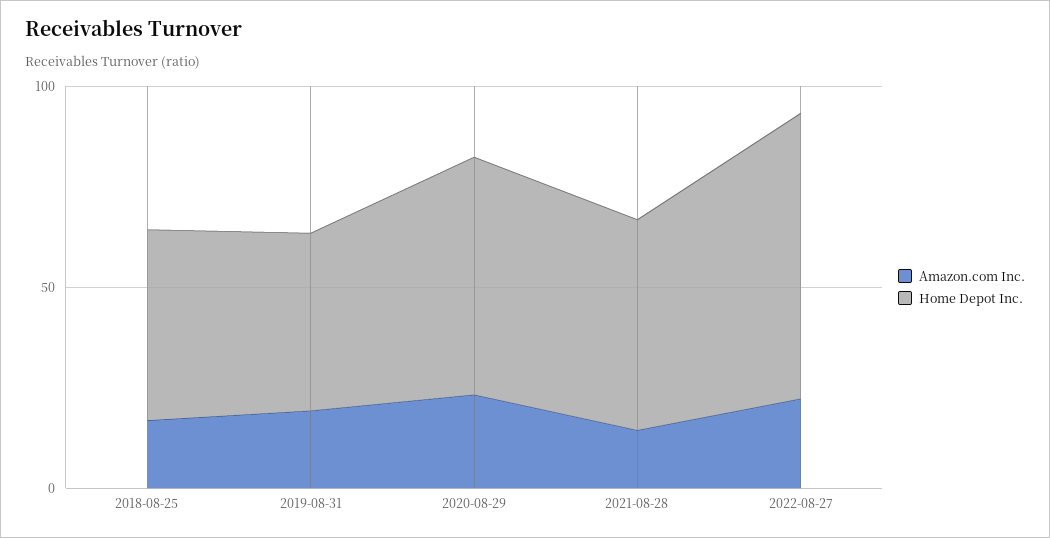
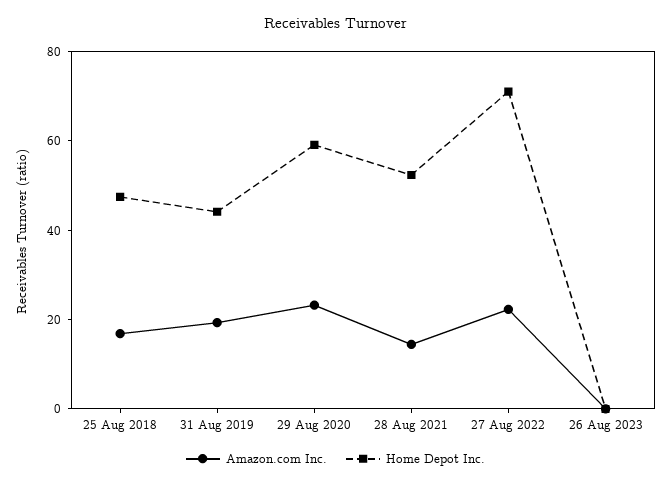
Amazon.com Inc., 26 Aug 2023: none -> 0
Home Depot Inc., 26 Aug 2023: none -> 0

